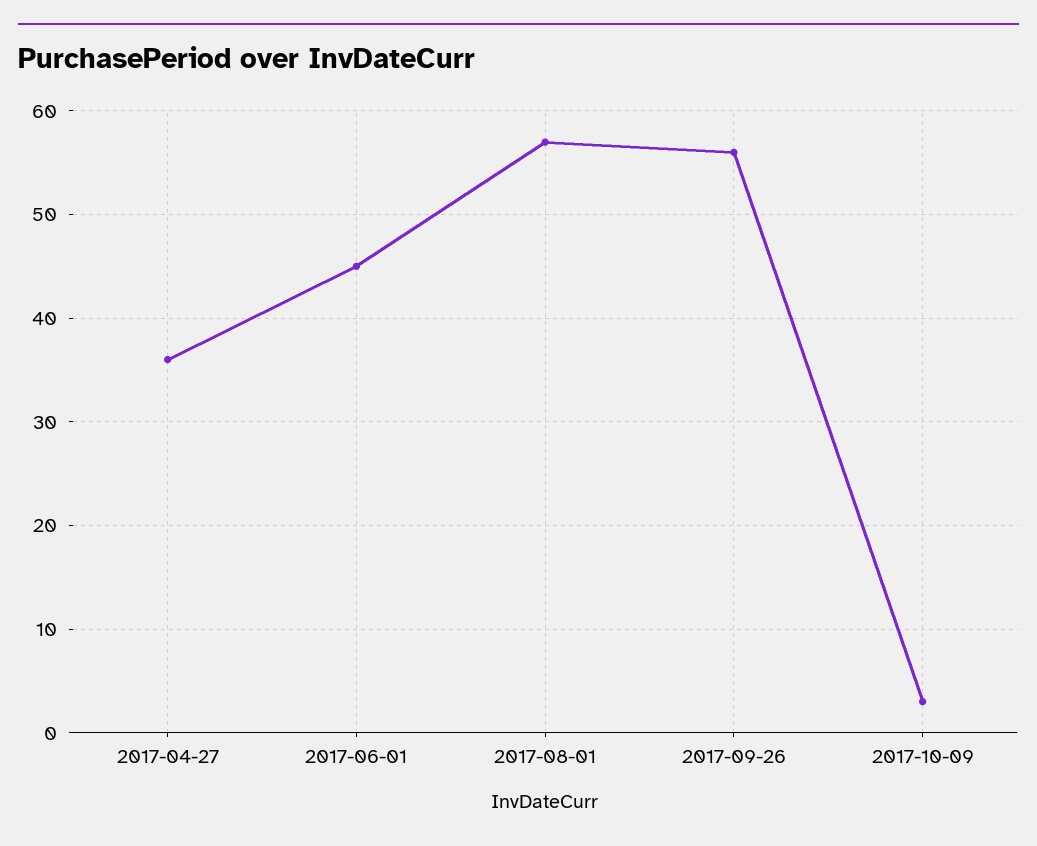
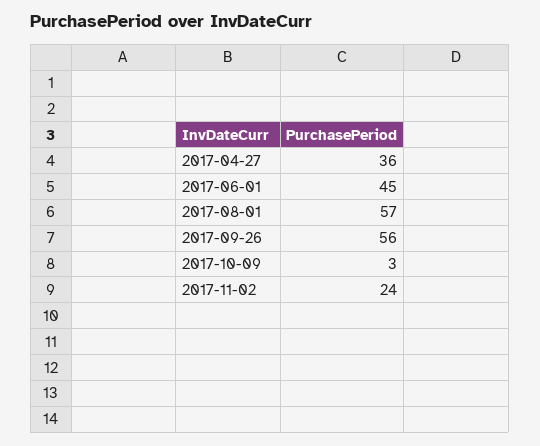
2017-11-02: none -> 24

